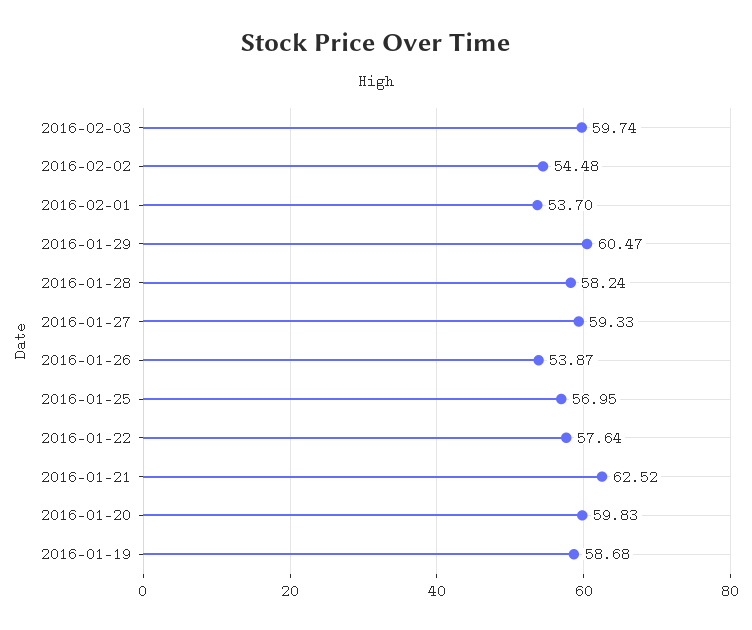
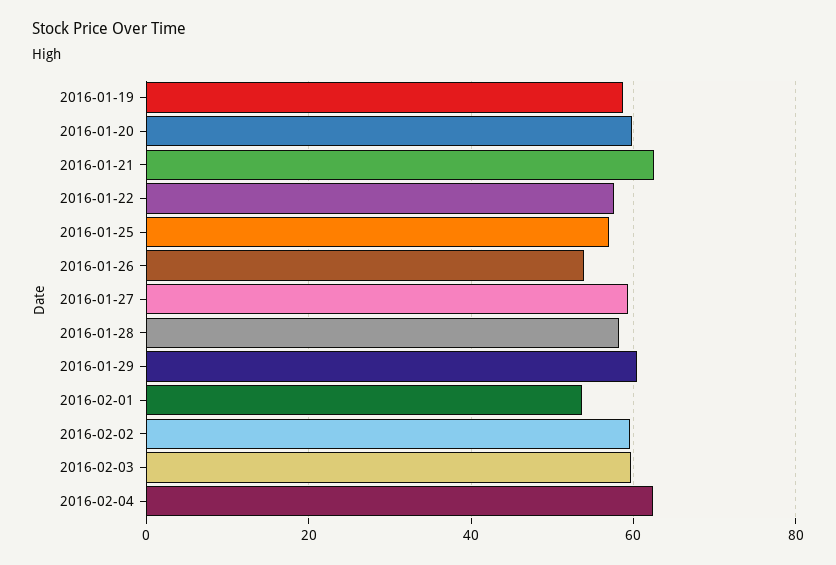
2016-02-02: 54.48 -> 60
2016-02-04: none -> 62

